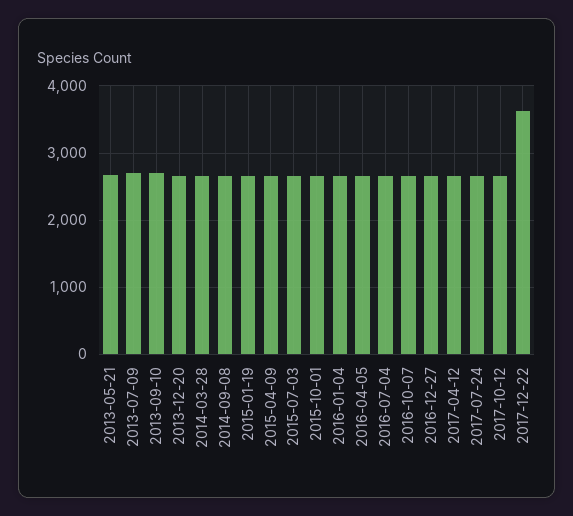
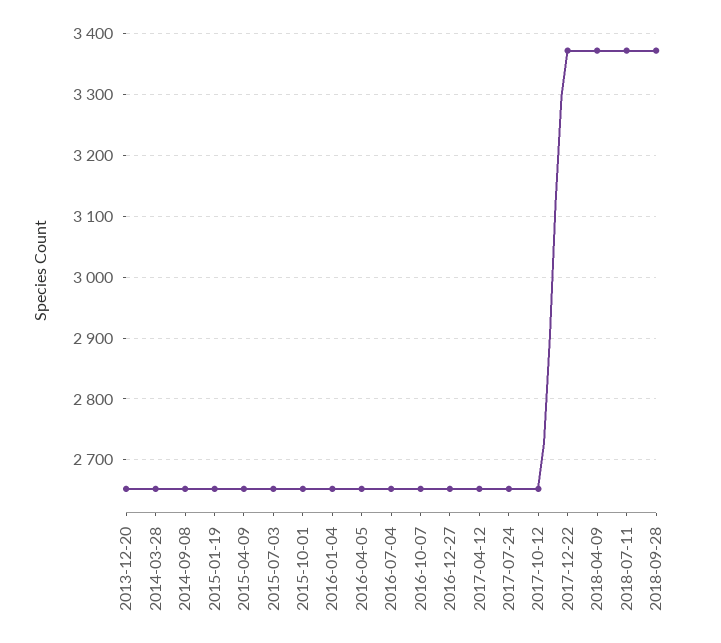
2013-05-21: 2700 -> none
2013-07-09: 2700 -> none
2013-09-10: 2700 -> none
2017-12-22: 3600 -> 3370
2018-04-09: none -> 3370
2018-07-11: none -> 3370
2018-09-28: none -> 3370

